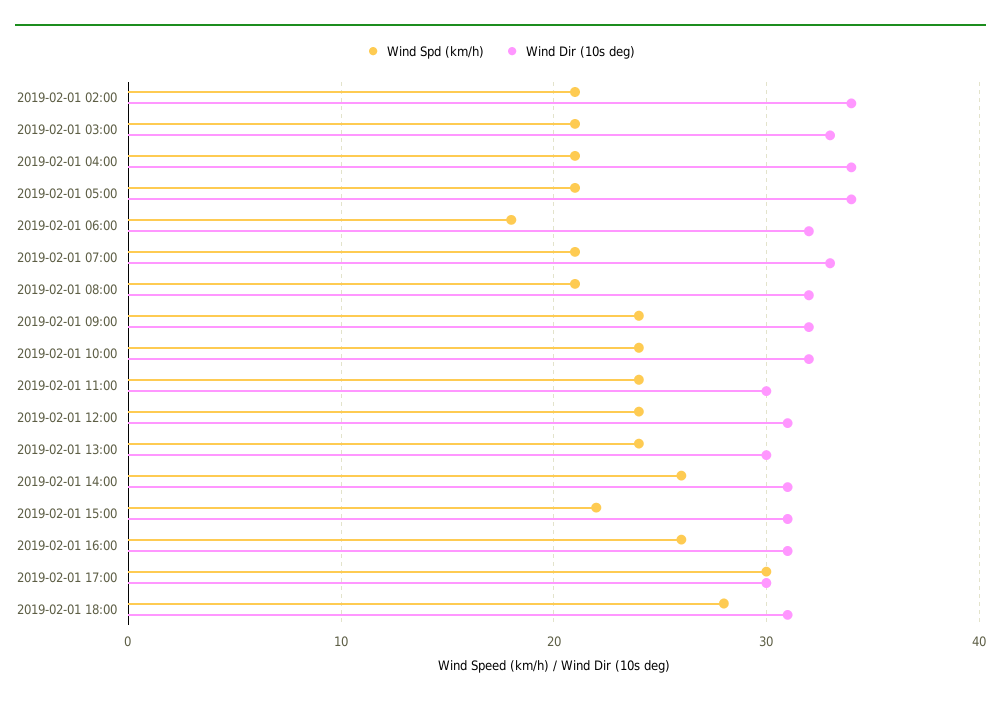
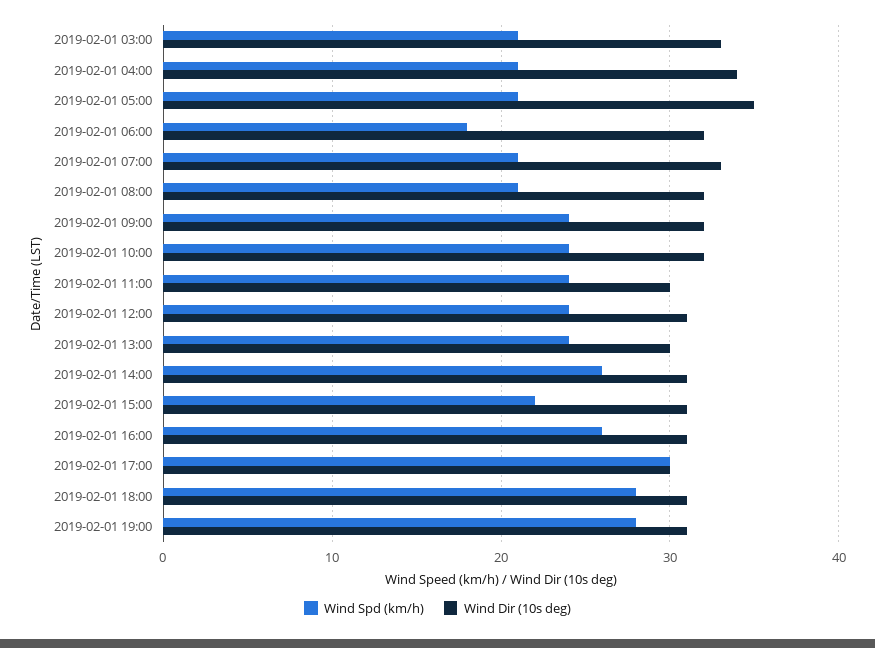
Wind Spd (km/h), 2019-02-01 02:00: 21 -> none
Wind Dir (10s deg), 2019-02-01 02:00: 34 -> none
Wind Dir (10s deg), 2019-02-01 05:00: 34 -> 35
Wind Spd (km/h), 2019-02-01 19:00: none -> 28
Wind Dir (10s deg), 2019-02-01 19:00: none -> 31

